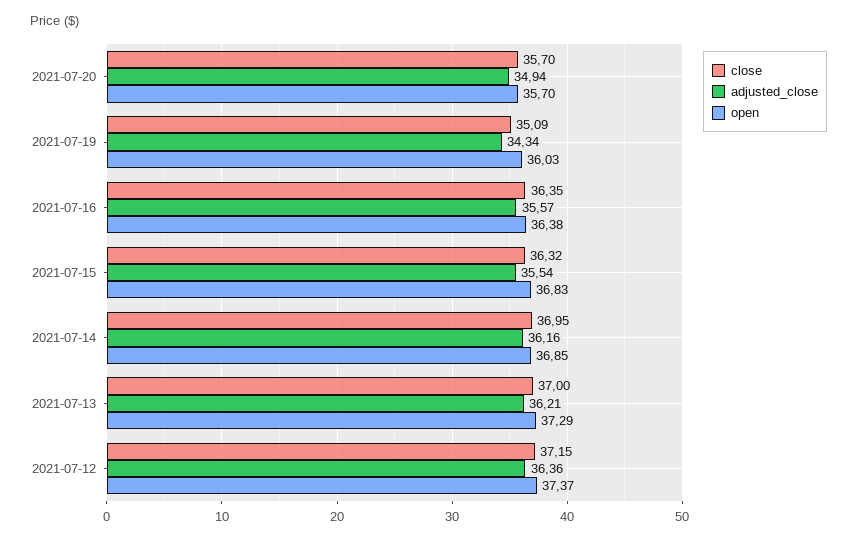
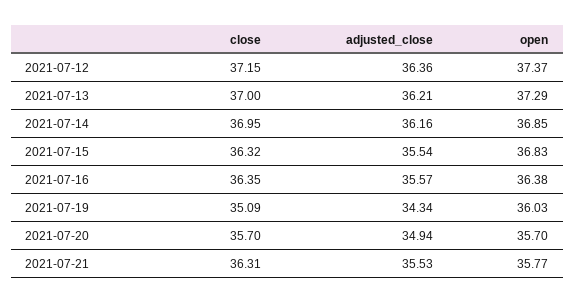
close, 2021-07-21: none -> 36.31
adjusted_close, 2021-07-21: none -> 35.53
open, 2021-07-21: none -> 35.77

